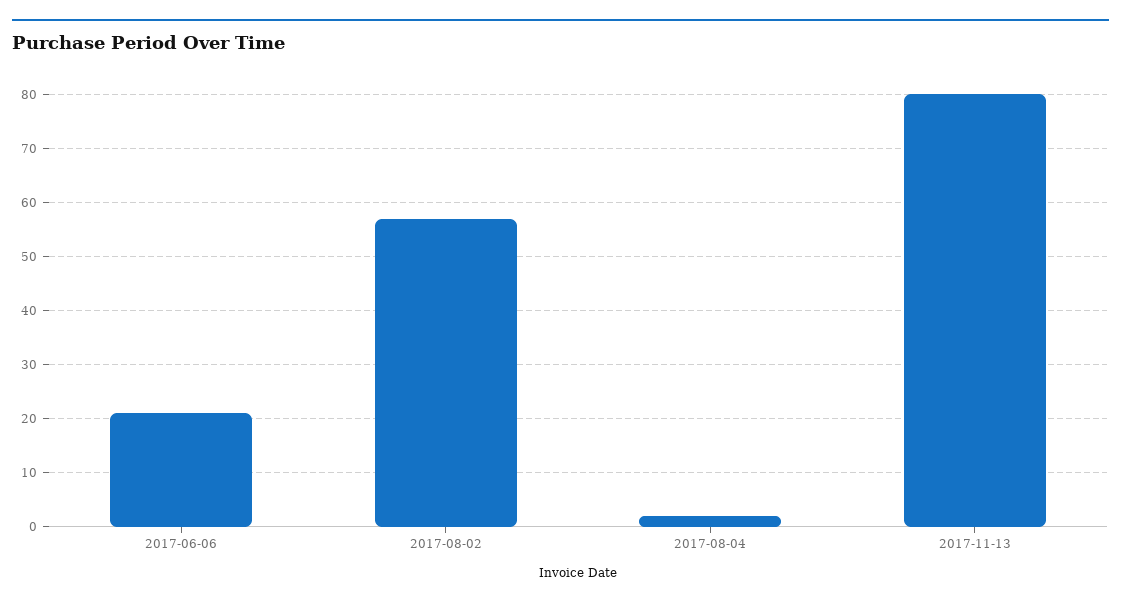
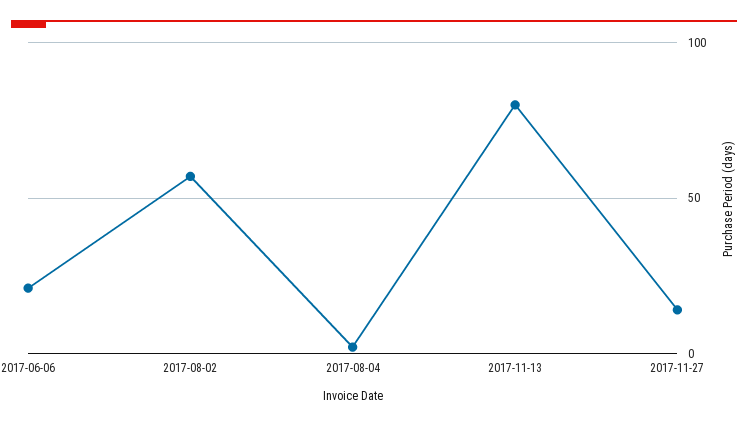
2017-11-27: none -> 15

